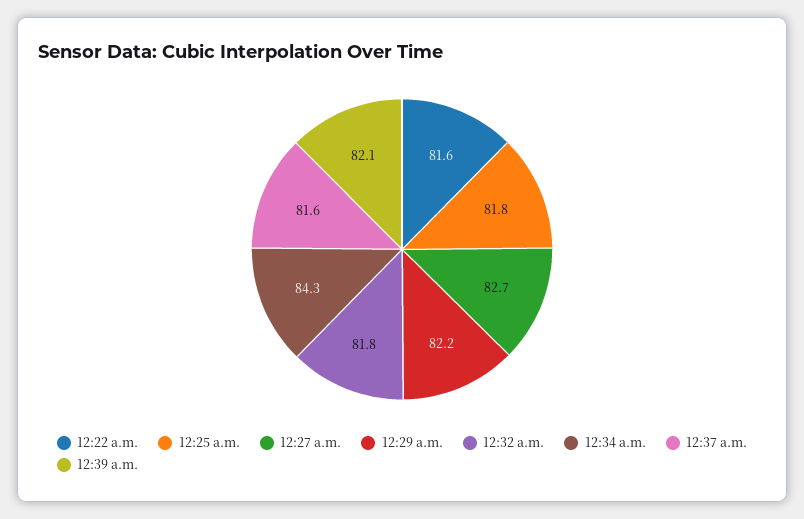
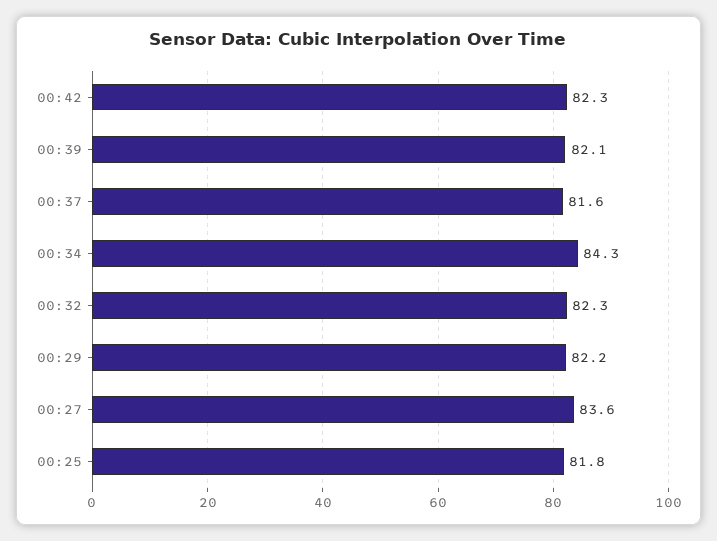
12:22 a.m.: 81.6 -> none
12:27 a.m.: 82.7 -> 83.6
12:32 a.m.: 81.8 -> 82.3
00:42: none -> 82.3

